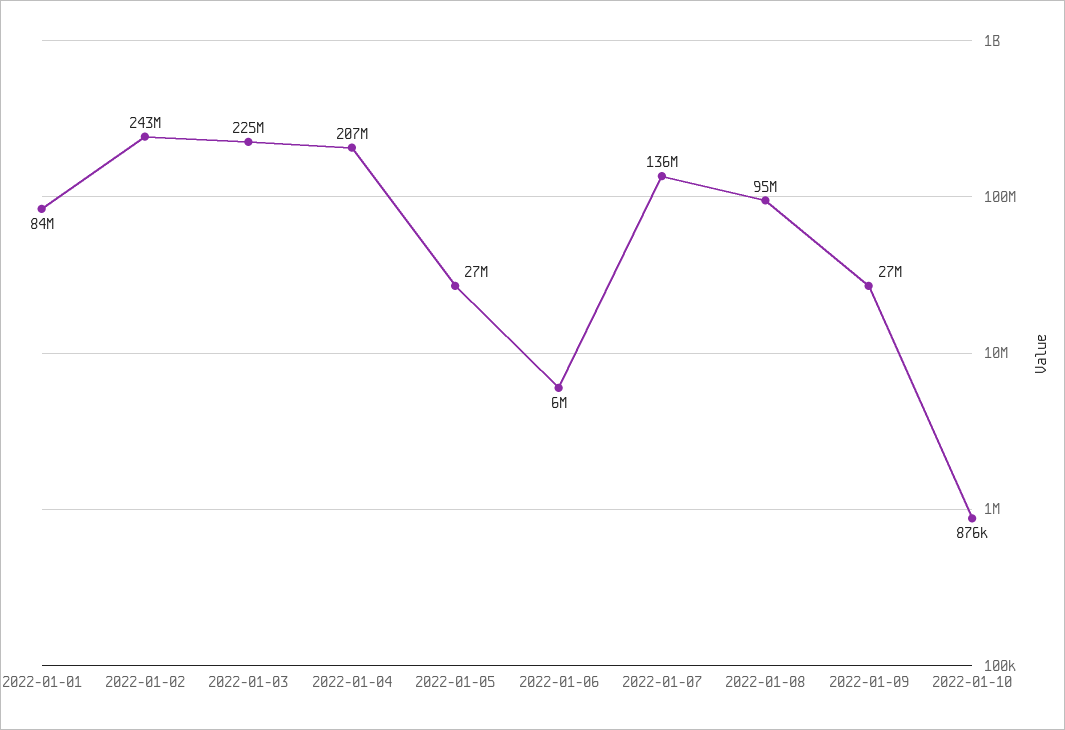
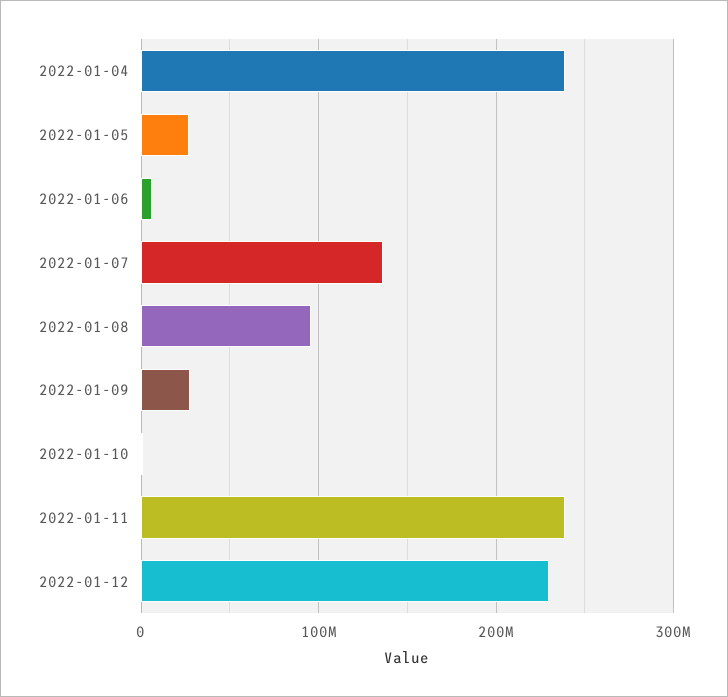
2022-01-01: 84000000 -> none
2022-01-02: 243000000 -> none
2022-01-03: 225000000 -> none
2022-01-04: 207000000 -> 240000000
2022-01-11: none -> 240000000
2022-01-12: none -> 230000000

